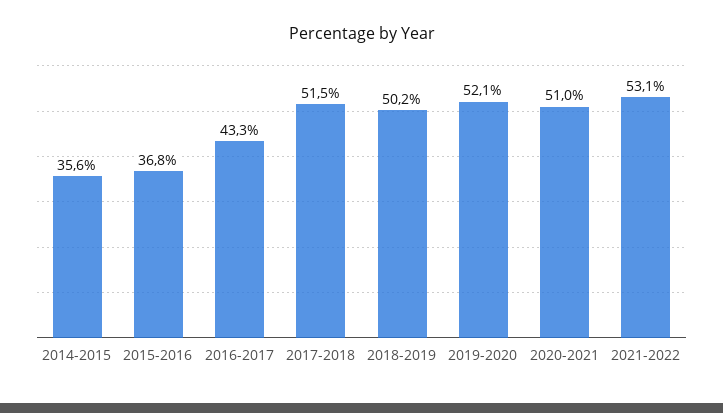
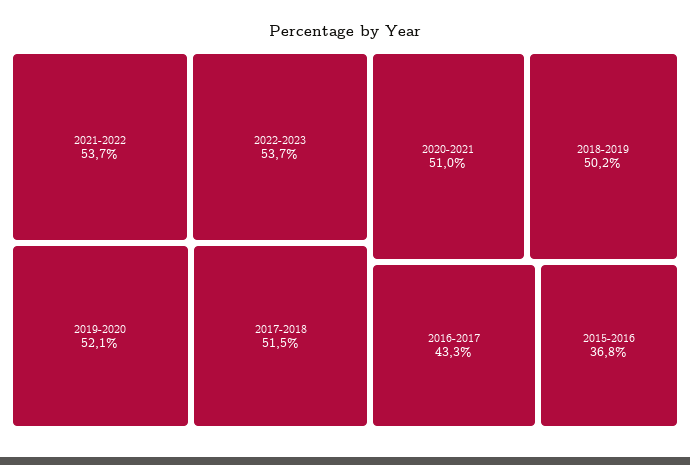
2014-2015: 35.6 -> none
2021-2022: 53.1 -> 53.7
2022-2023: none -> 53.7

